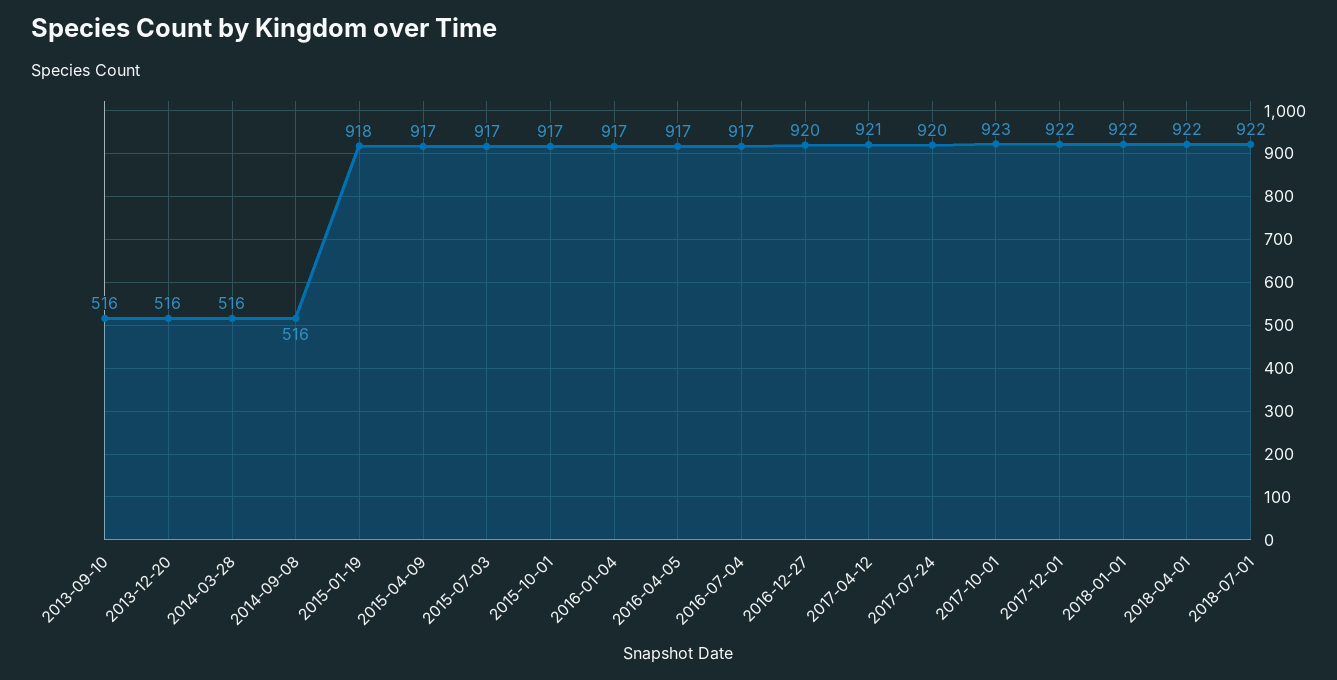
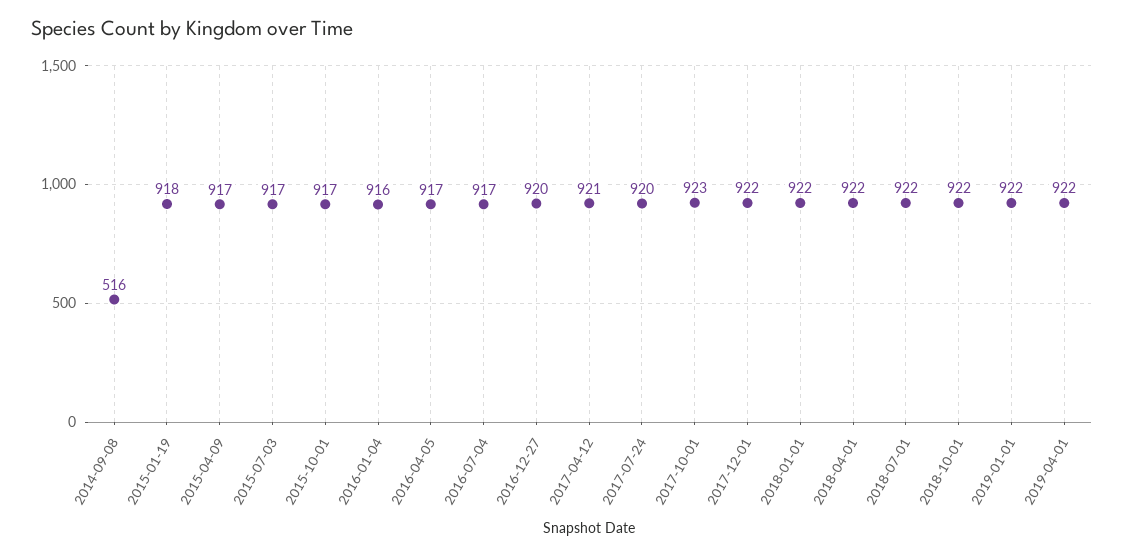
2013-09-10: 516 -> none
2013-12-20: 516 -> none
2014-03-28: 516 -> none
2016-01-04: 917 -> 916
2018-10-01: none -> 922
2019-01-01: none -> 922
2019-04-01: none -> 922

